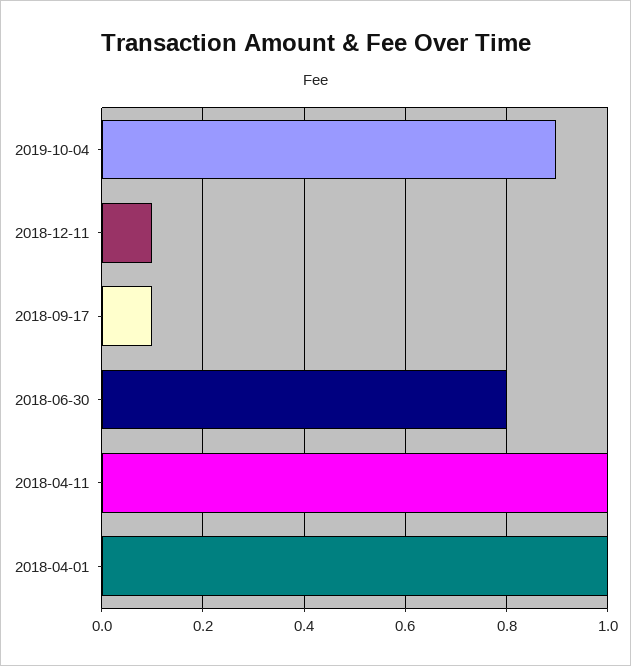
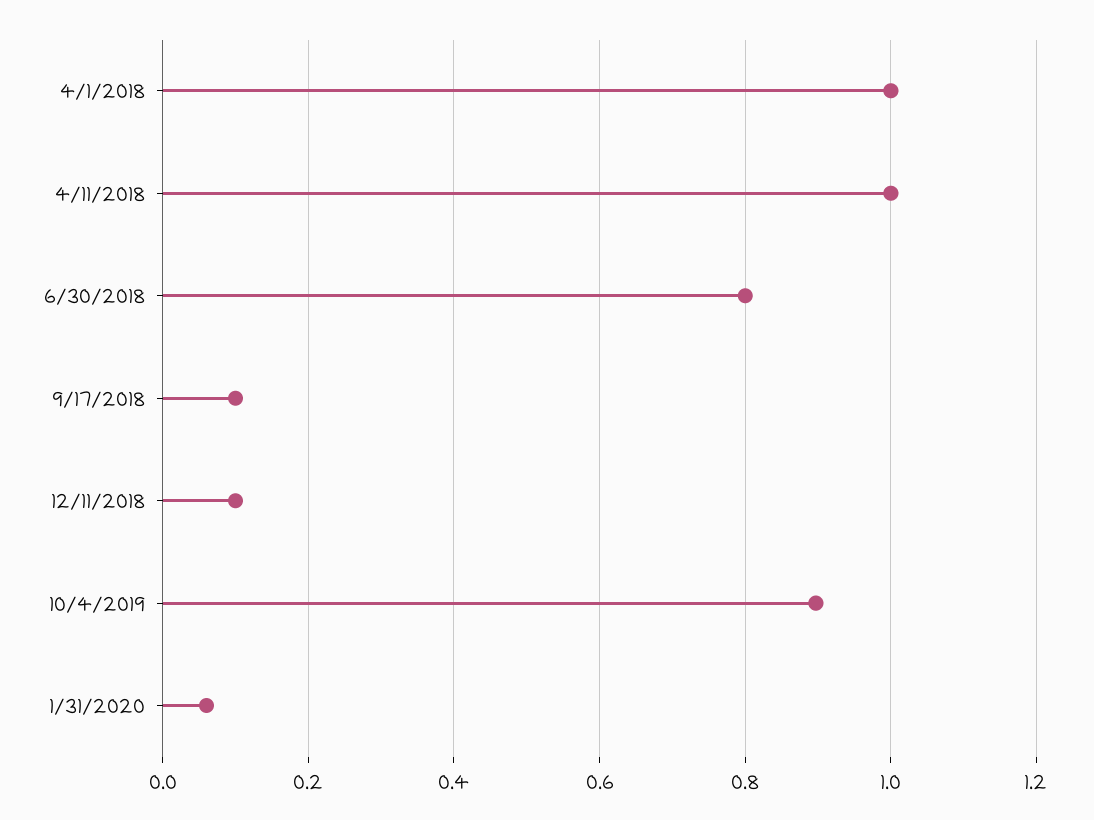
1/31/2020: none -> 0.06

